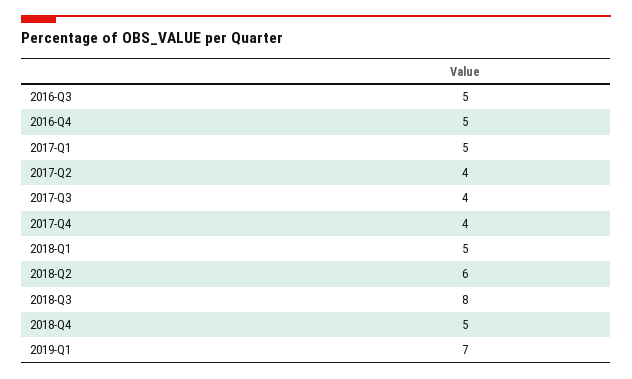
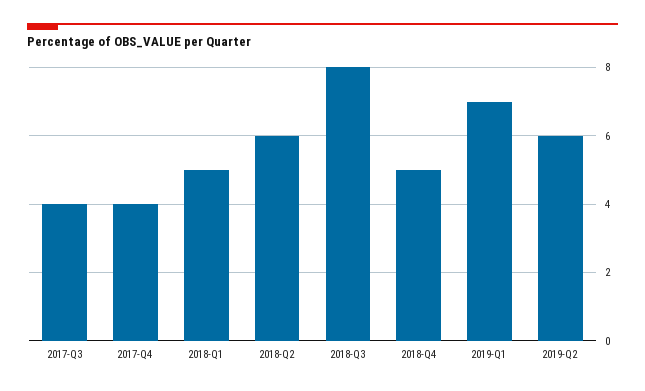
2016-Q3: 5 -> none
2016-Q4: 5 -> none
2017-Q1: 5 -> none
2017-Q2: 4 -> none
2019-Q2: none -> 6

